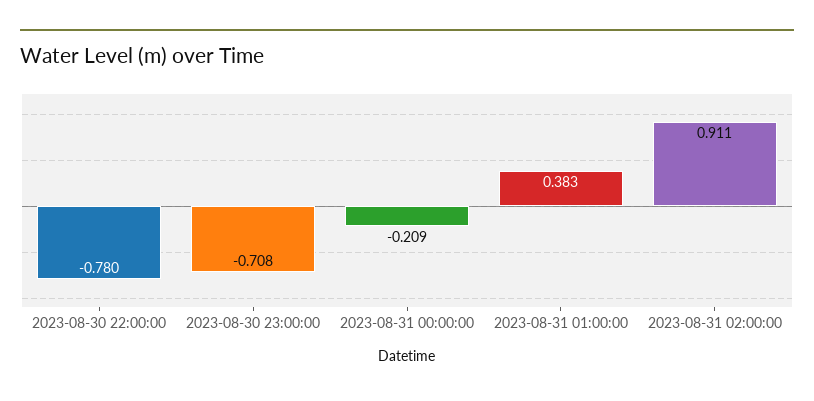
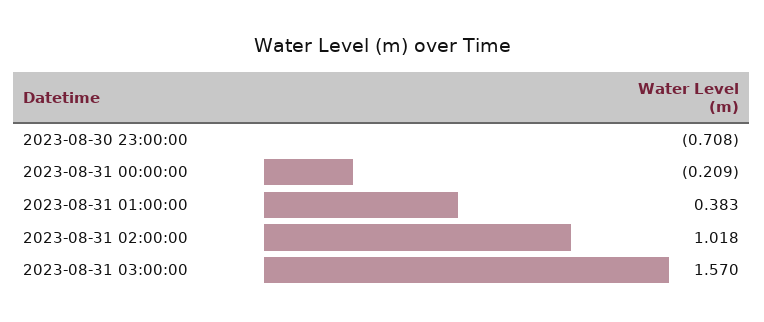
2023-08-30 22:00:00: -0.78 -> none
2023-08-31 02:00:00: 0.911 -> 1.018
2023-08-31 03:00:00: none -> 1.57

